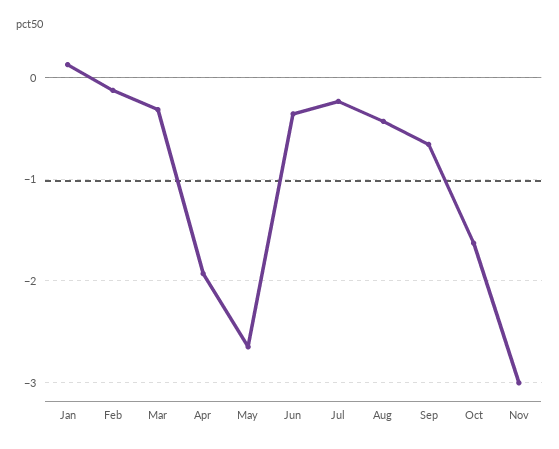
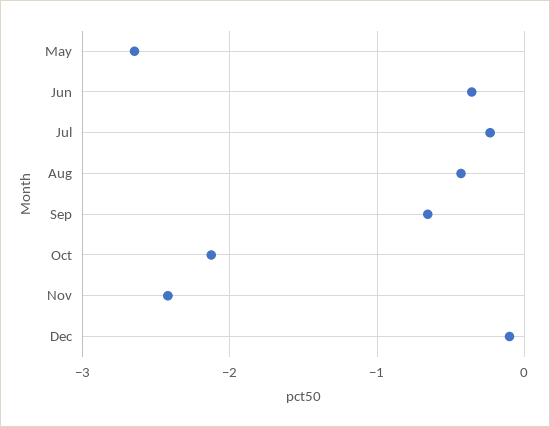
Jan: 0.1 -> none
Feb: -0.1 -> none
Mar: -0.3 -> none
Apr: -1.9 -> none
Oct: -1.6 -> -2.1
Nov: -3 -> -2.4
Dec: none -> -0.1

